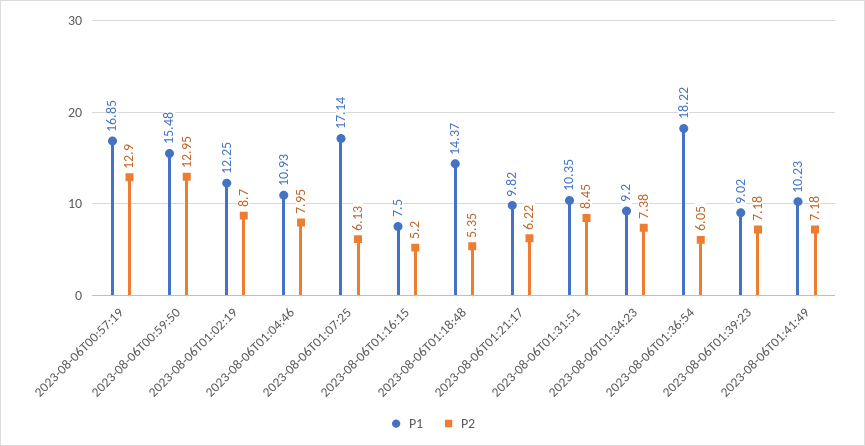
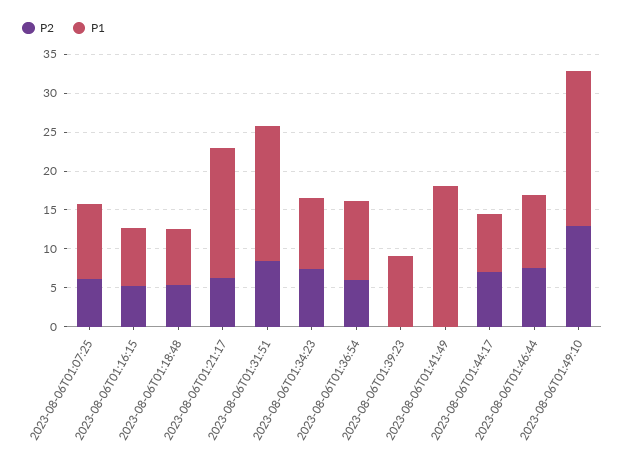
P1, 2023-08-06T00:57:19: 16.85 -> none
P2, 2023-08-06T00:57:19: 12.9 -> none
P1, 2023-08-06T00:59:50: 15.48 -> none
P2, 2023-08-06T00:59:50: 12.95 -> none
P1, 2023-08-06T01:02:19: 12.25 -> none
P2, 2023-08-06T01:02:19: 8.7 -> none
P1, 2023-08-06T01:04:46: 10.93 -> none
P2, 2023-08-06T01:04:46: 7.95 -> none
P1, 2023-08-06T01:07:25: 17.14 -> 10
P1, 2023-08-06T01:18:48: 14.37 -> 7.5
P1, 2023-08-06T01:21:17: 9.82 -> 17.5
P1, 2023-08-06T01:31:51: 10.35 -> 17.5
P1, 2023-08-06T01:36:54: 18.22 -> 10
P2, 2023-08-06T01:39:23: 7.18 -> 0
P1, 2023-08-06T01:41:49: 10.23 -> 17.5
P2, 2023-08-06T01:41:49: 7.18 -> 0
P2, 2023-08-06T01:44:17: none -> 7.5
P1, 2023-08-06T01:44:17: none -> 7.5
P2, 2023-08-06T01:46:44: none -> 7.5
P1, 2023-08-06T01:46:44: none -> 10
P2, 2023-08-06T01:49:10: none -> 12.5
P1, 2023-08-06T01:49:10: none -> 20

